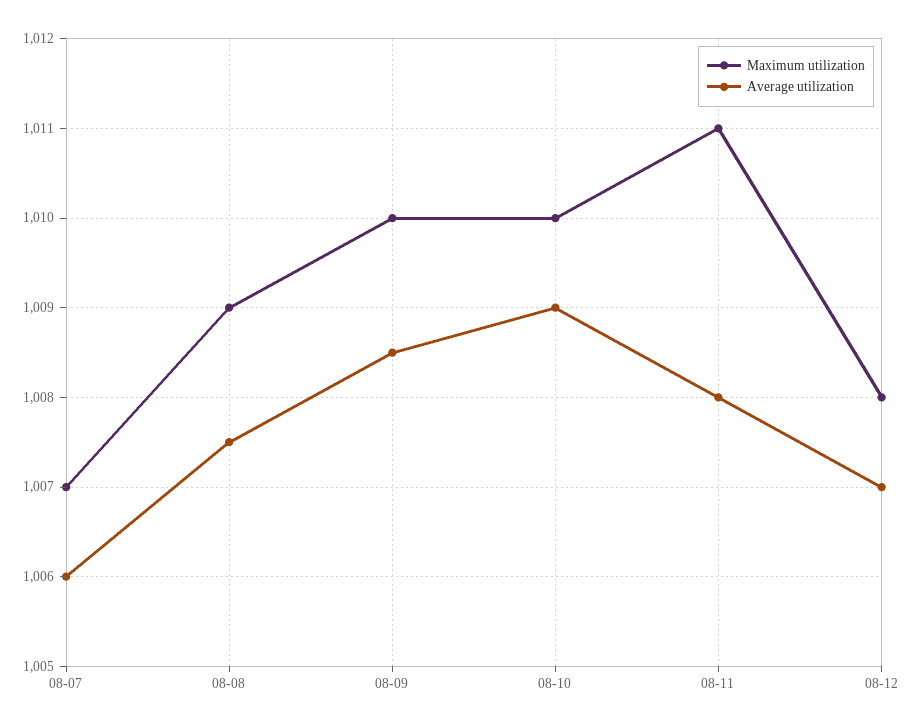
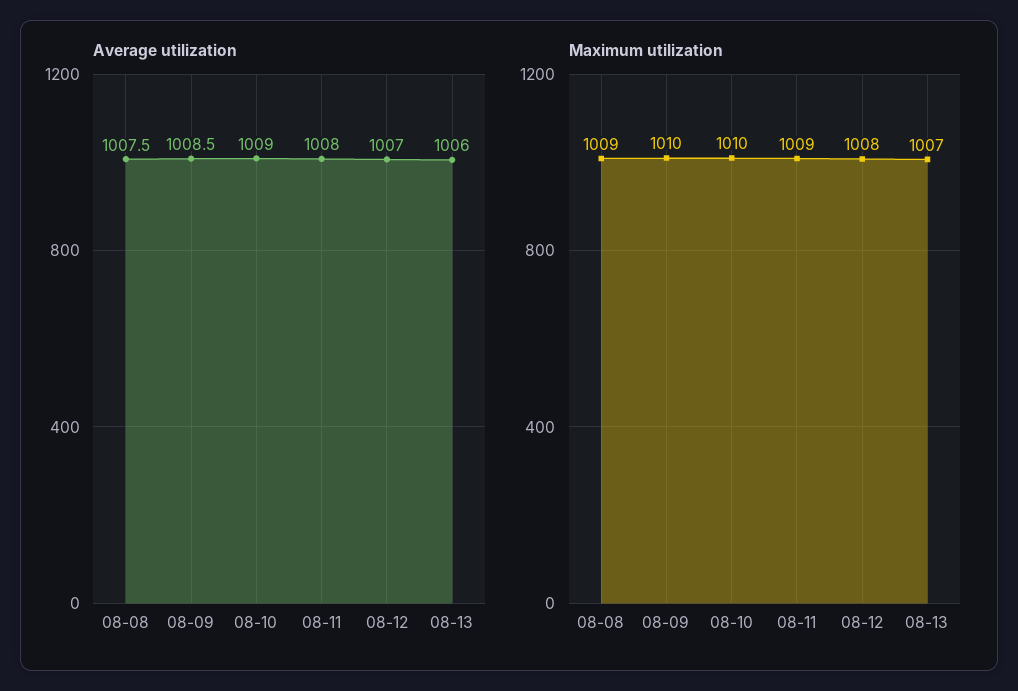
Maximum utilization, 08-07: 1007 -> none
Average utilization, 08-07: 1006 -> none
Maximum utilization, 08-11: 1011 -> 1009
Average utilization, 08-13: none -> 1006
Maximum utilization, 08-13: none -> 1007

